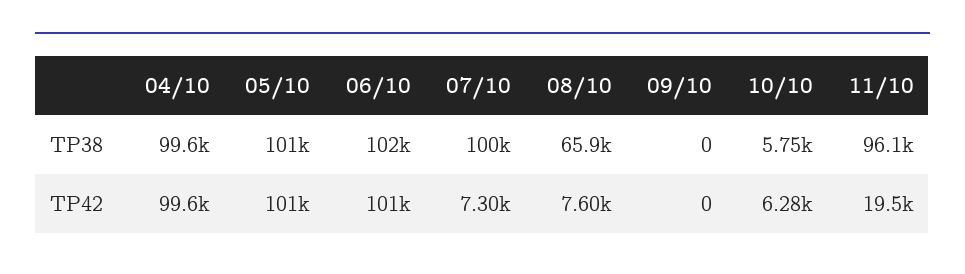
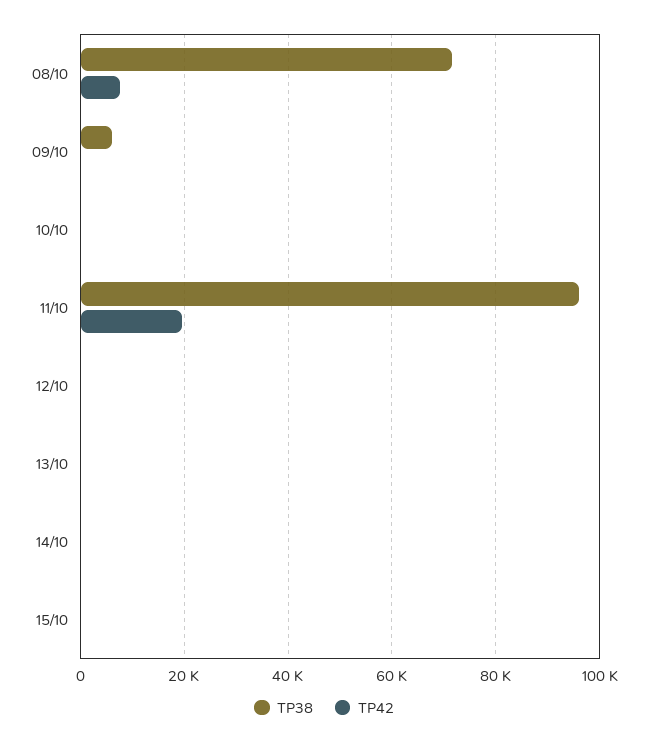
TP38, 04/10: 99600 -> none
TP38, 05/10: 101000 -> none
TP38, 06/10: 102000 -> none
TP38, 07/10: 100000 -> none
TP38, 08/10: 65900 -> 72000
TP38, 09/10: 0 -> 6000
TP38, 10/10: 5750 -> 0
TP42, 04/10: 99600 -> none
TP42, 05/10: 101000 -> none
TP42, 06/10: 101000 -> none
TP42, 07/10: 7300 -> none
TP42, 10/10: 6280 -> 0
TP38, 12/10: none -> 0
TP42, 12/10: none -> 0
TP38, 13/10: none -> 0
TP42, 13/10: none -> 0
TP38, 14/10: none -> 0
TP42, 14/10: none -> 0
TP38, 15/10: none -> 0
TP42, 15/10: none -> 0

